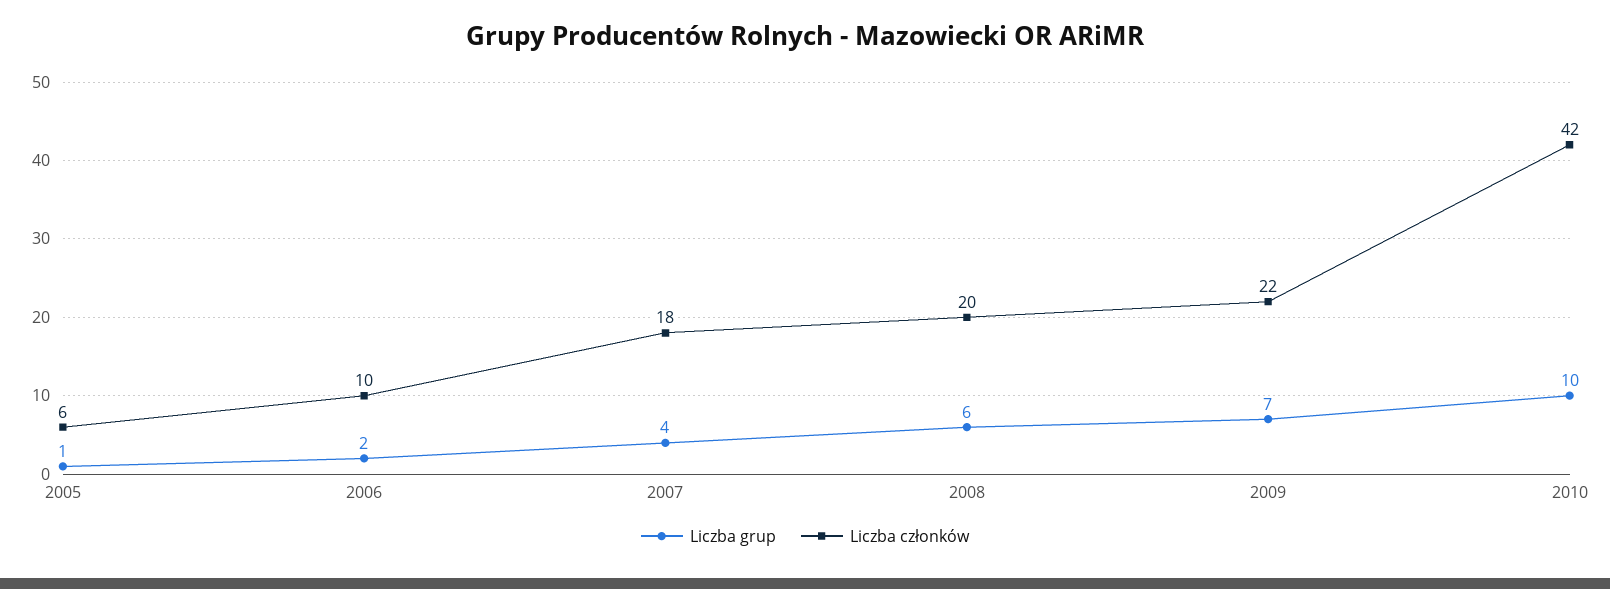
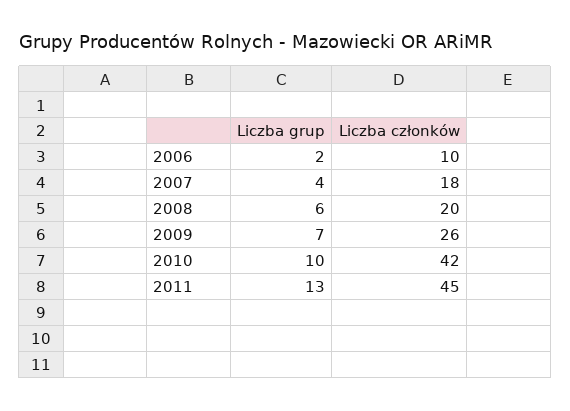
Liczba grup, 2005: 1 -> none
Liczba członków, 2005: 6 -> none
Liczba członków, 2009: 22 -> 26
Liczba grup, 2011: none -> 13
Liczba członków, 2011: none -> 45

